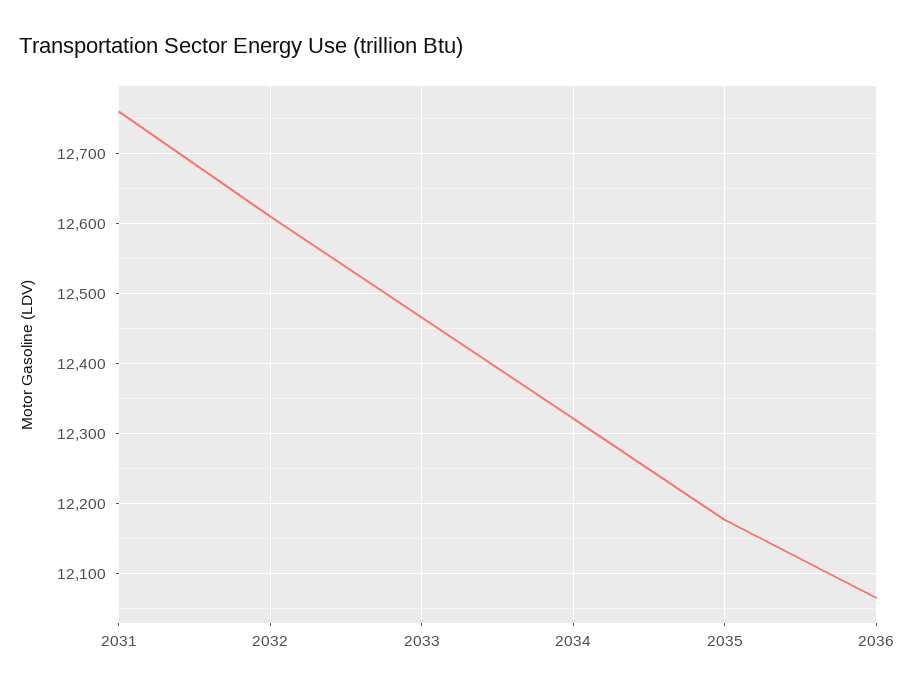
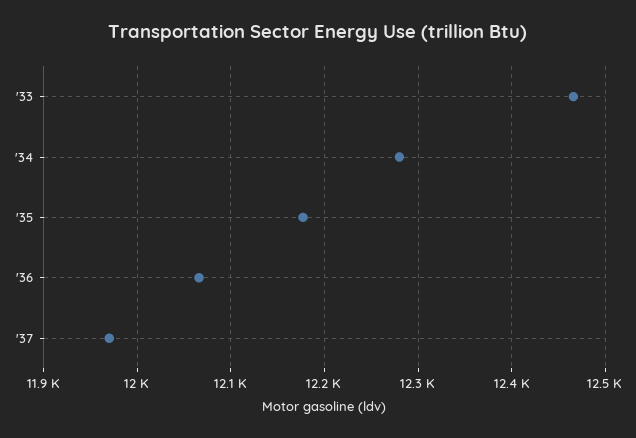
2031: 12760 -> none
2032: 12610 -> none
2034: 12320 -> 12280
'37: none -> 11970

